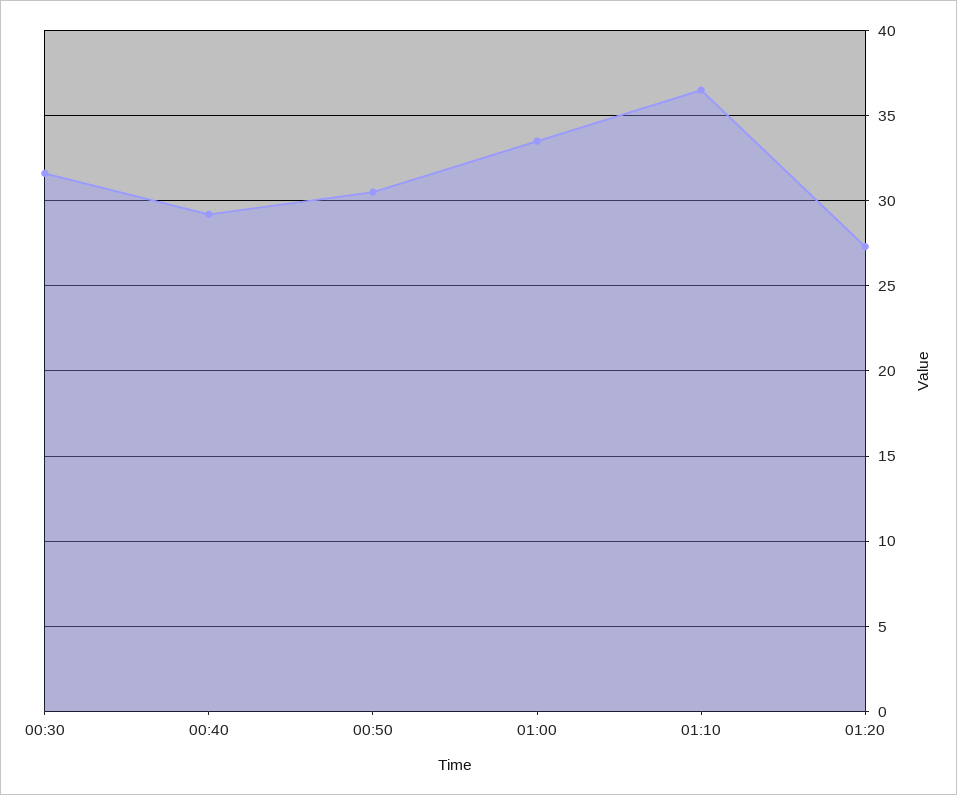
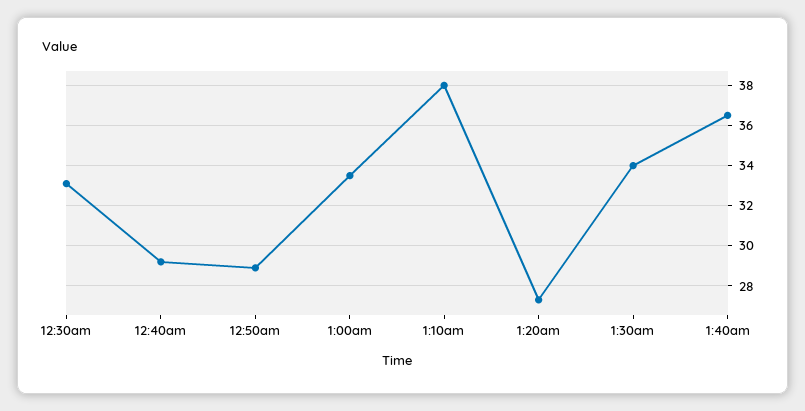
00:30: 31.5 -> 33
00:50: 30.5 -> 29
01:10: 36.5 -> 38
1:30am: none -> 34
1:40am: none -> 36.5

